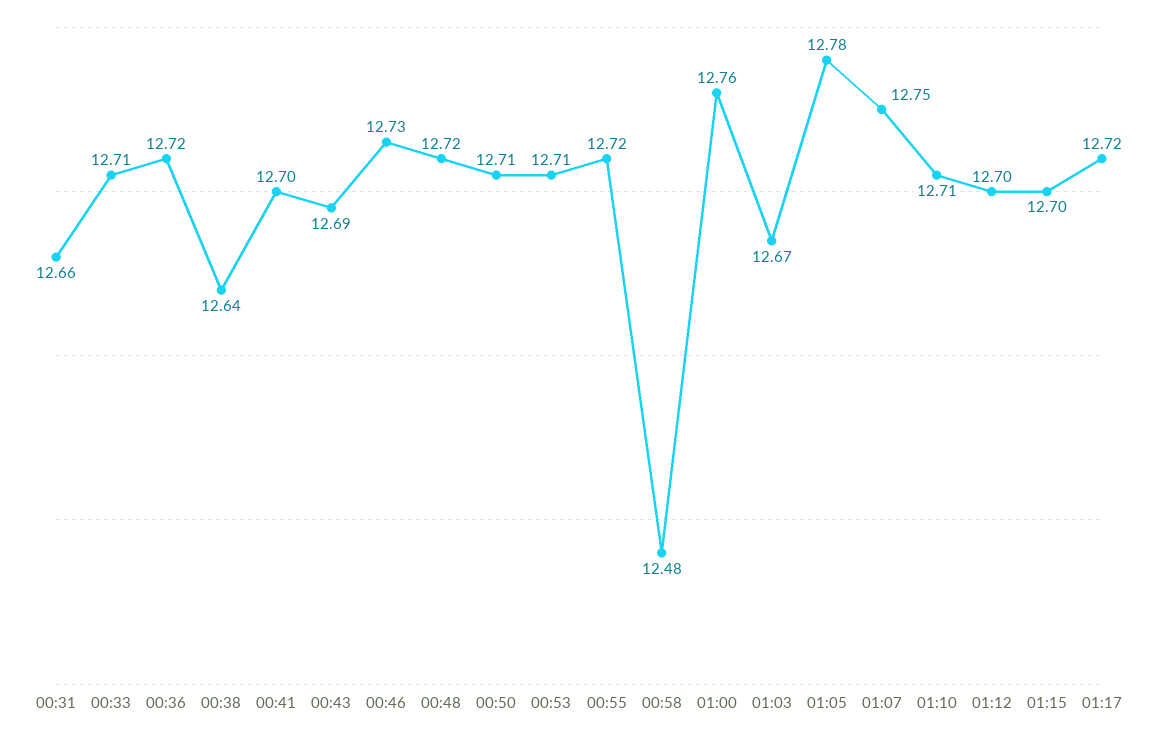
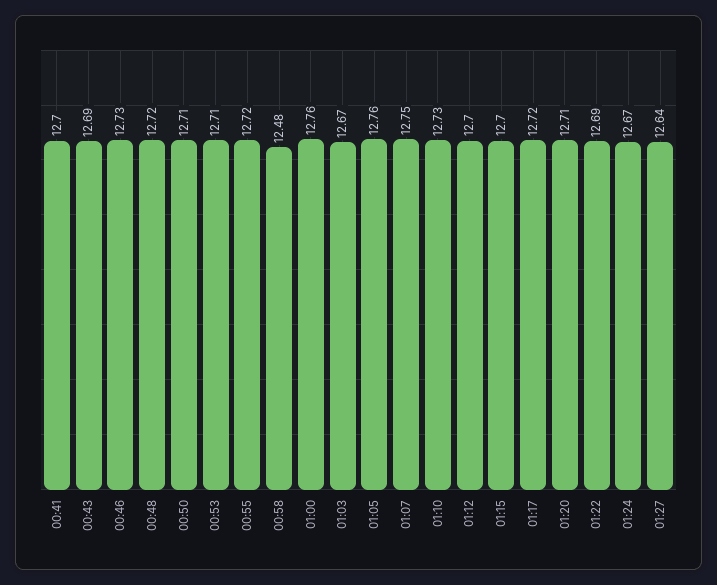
00:31: 12.66 -> none
00:33: 12.71 -> none
00:36: 12.72 -> none
00:38: 12.64 -> none
01:05: 12.78 -> 12.76
01:10: 12.71 -> 12.73
01:20: none -> 12.71
01:22: none -> 12.69
01:24: none -> 12.67
01:27: none -> 12.64

